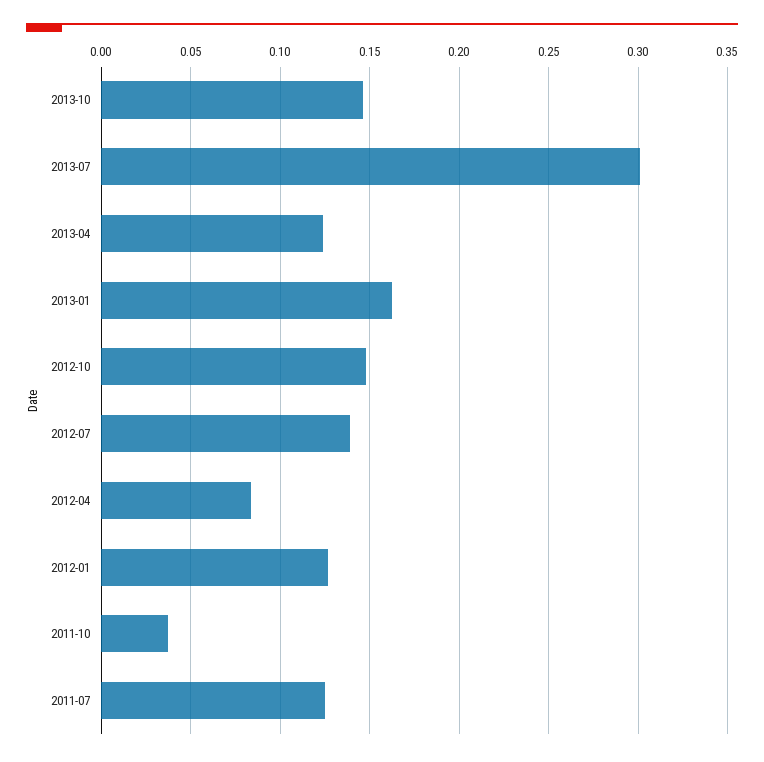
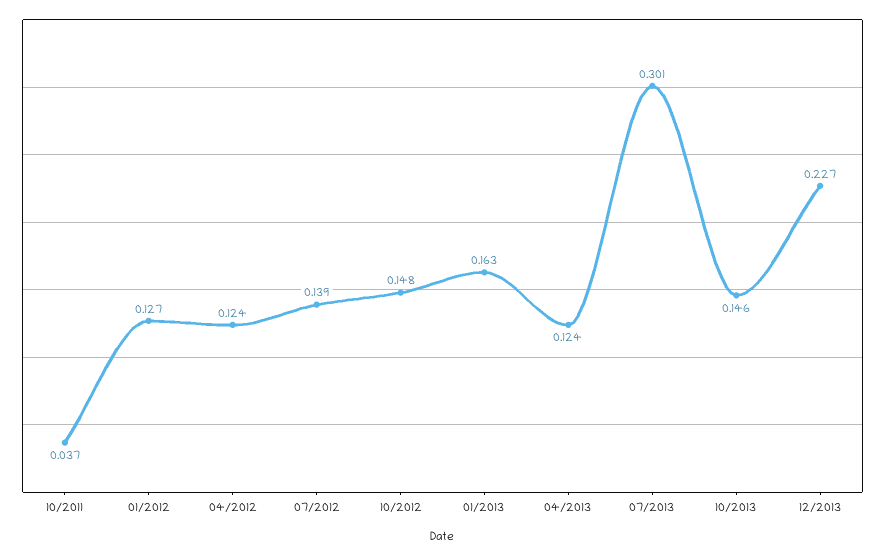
2012-04: 0.085 -> 0.124
2011-07: 0.125 -> none
12/2013: none -> 0.227

